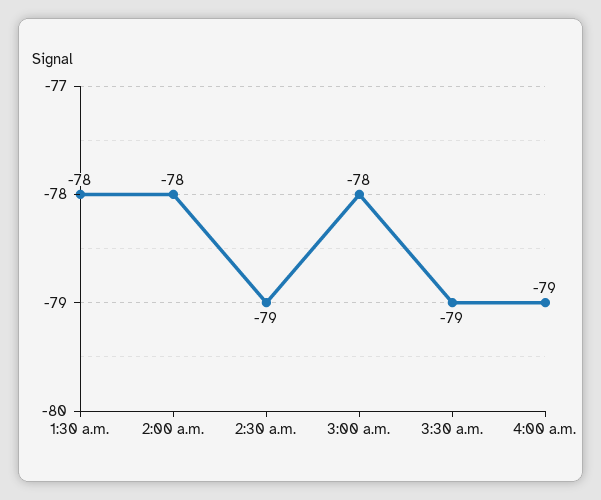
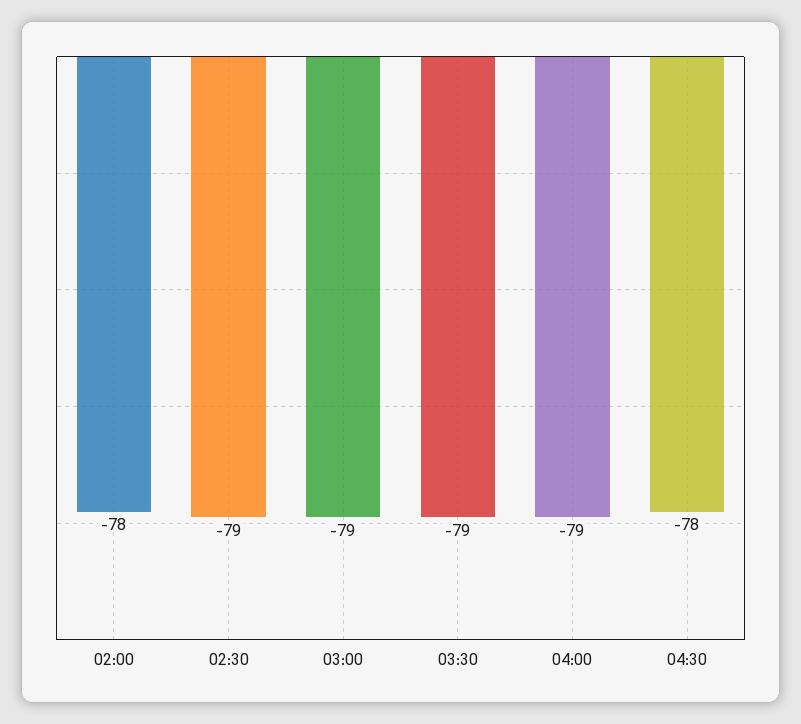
1:30 a.m.: -78 -> none
3:00 a.m.: -78 -> -79
04:30: none -> -78

